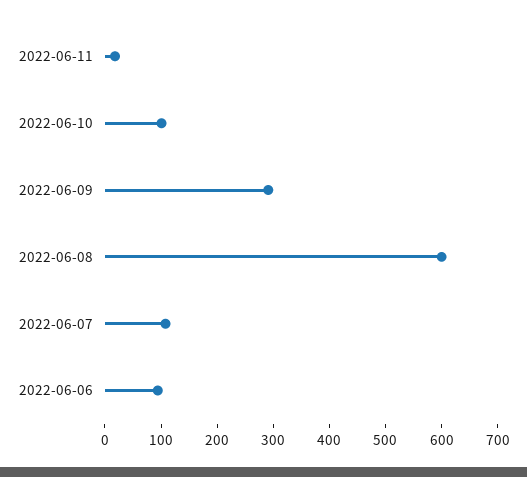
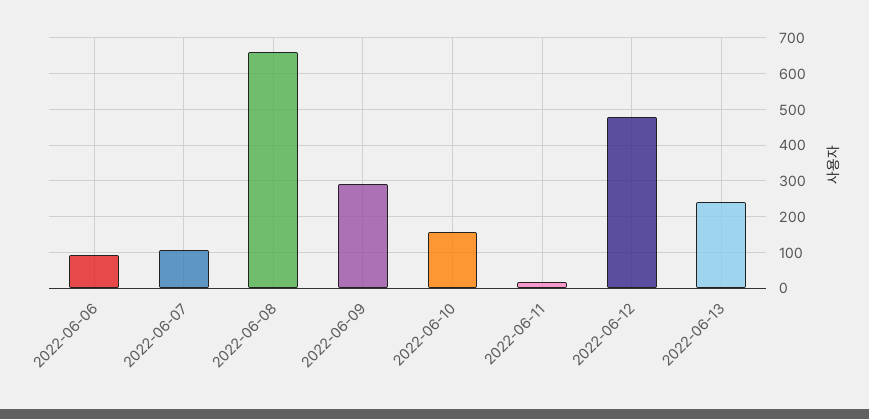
2022-06-10: 100 -> 160
2022-06-08: 600 -> 660
2022-06-12: none -> 480
2022-06-13: none -> 240

